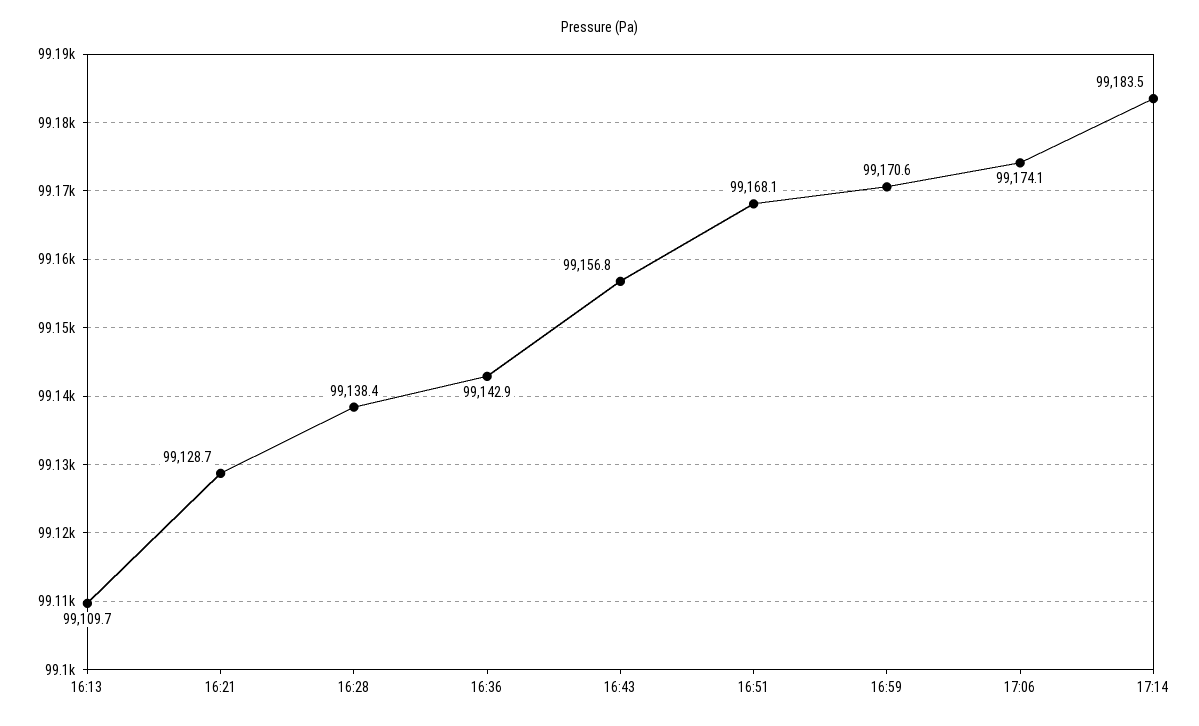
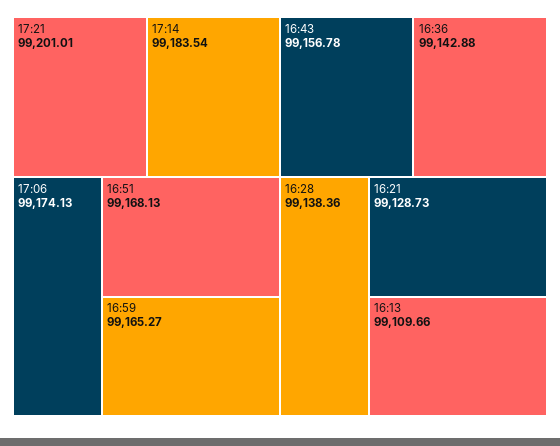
16:59: 99170.6 -> 99165.27
17:21: none -> 99201.01

